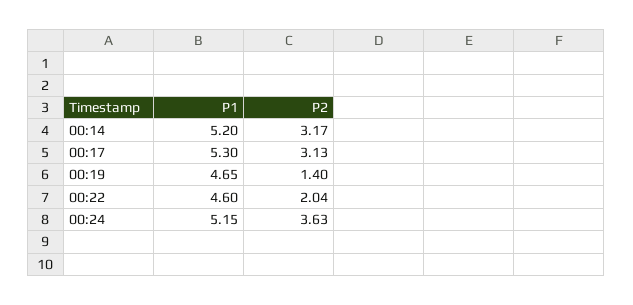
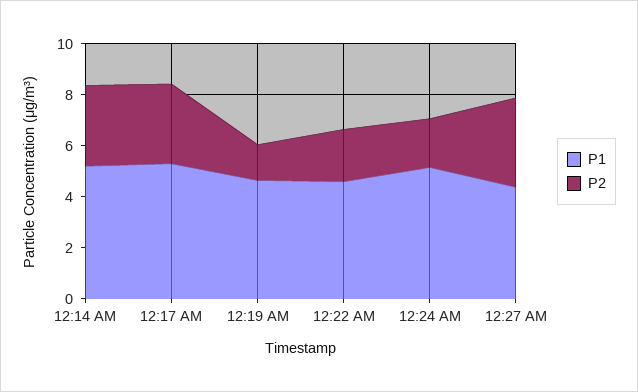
P2, 00:24: 3.63 -> 2
P1, 12:27 AM: none -> 4.5
P2, 12:27 AM: none -> 3.5

